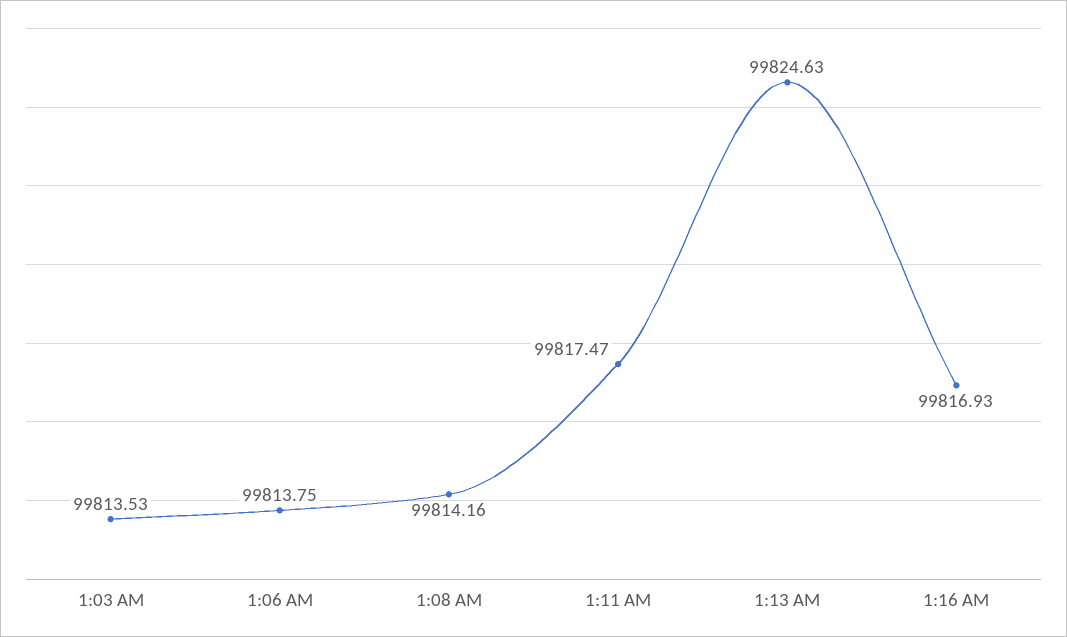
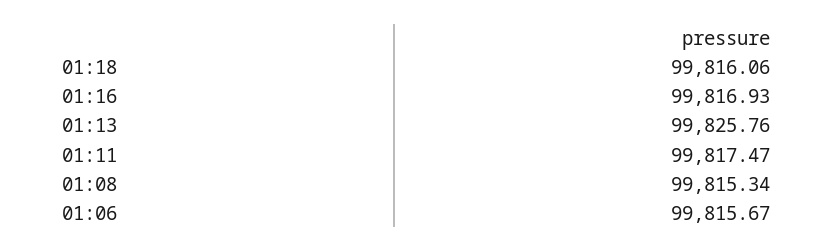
1:03 AM: 99813.53 -> none
1:06 AM: 99813.75 -> 99815.67
1:08 AM: 99814.16 -> 99815.34
1:13 AM: 99824.63 -> 99825.76
01:18: none -> 99816.06

